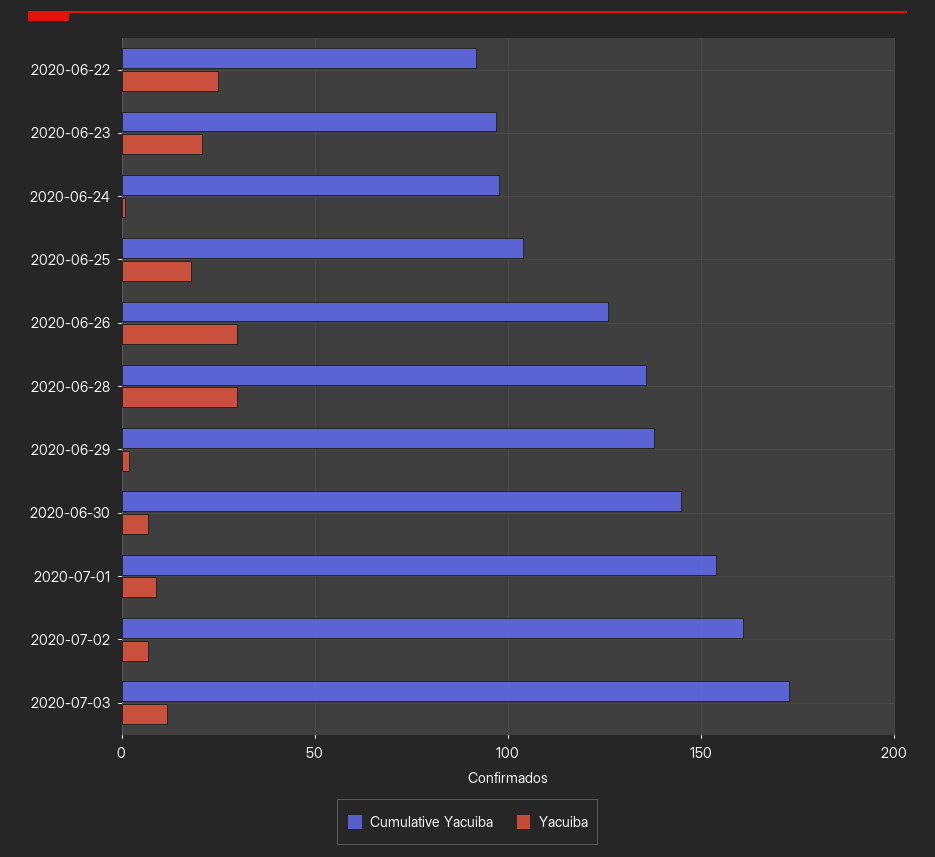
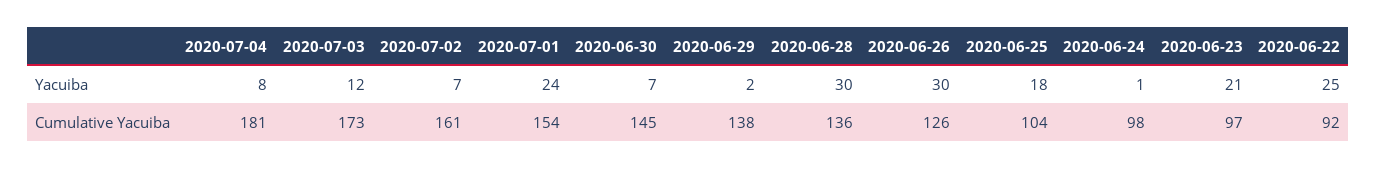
Yacuiba, 2020-07-01: 10 -> 24
Yacuiba, 2020-07-04: none -> 8
Cumulative Yacuiba, 2020-07-04: none -> 181

